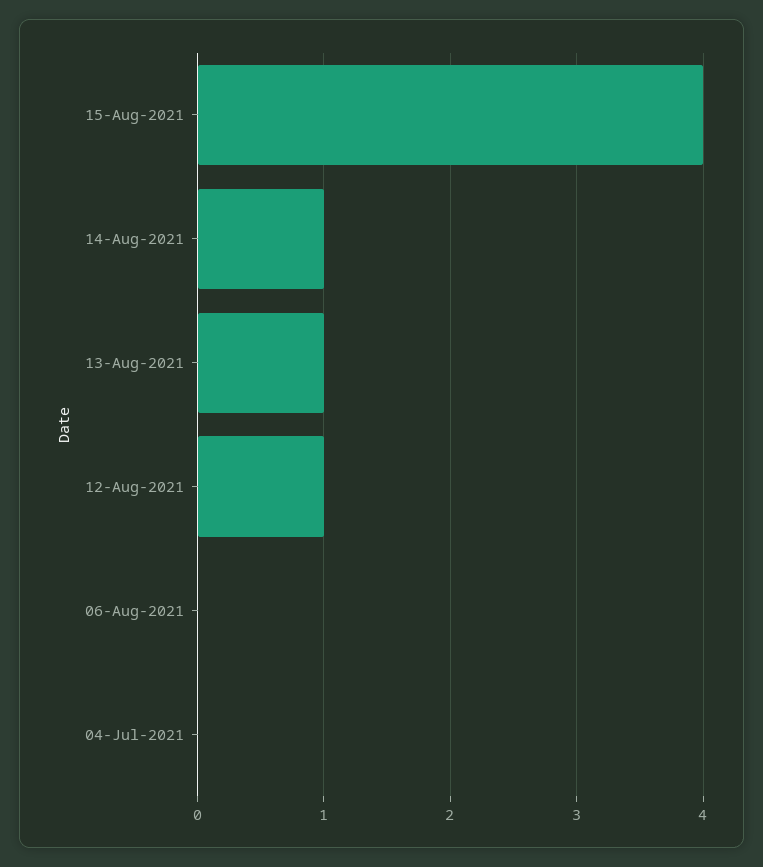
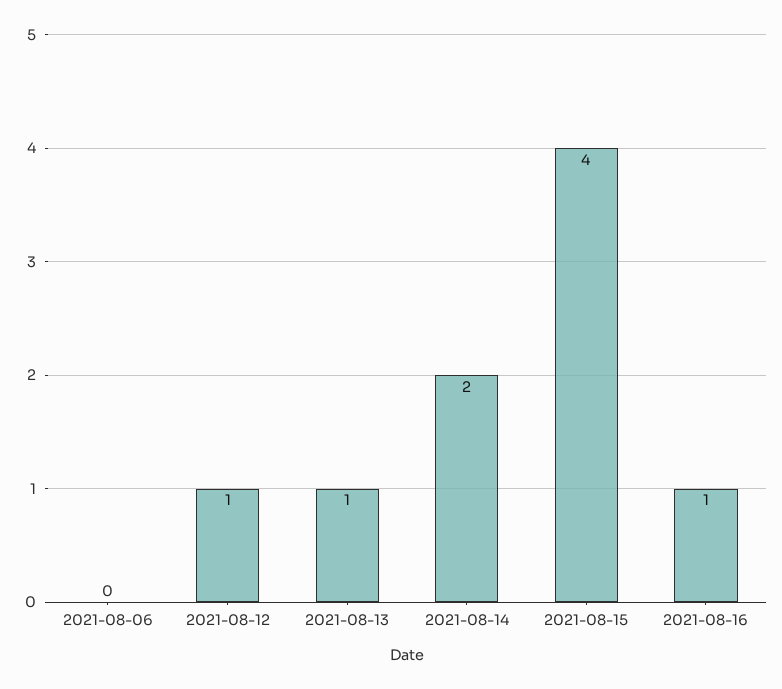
14-Aug-2021: 1 -> 2
04-Jul-2021: 0 -> none
2021-08-16: none -> 1

